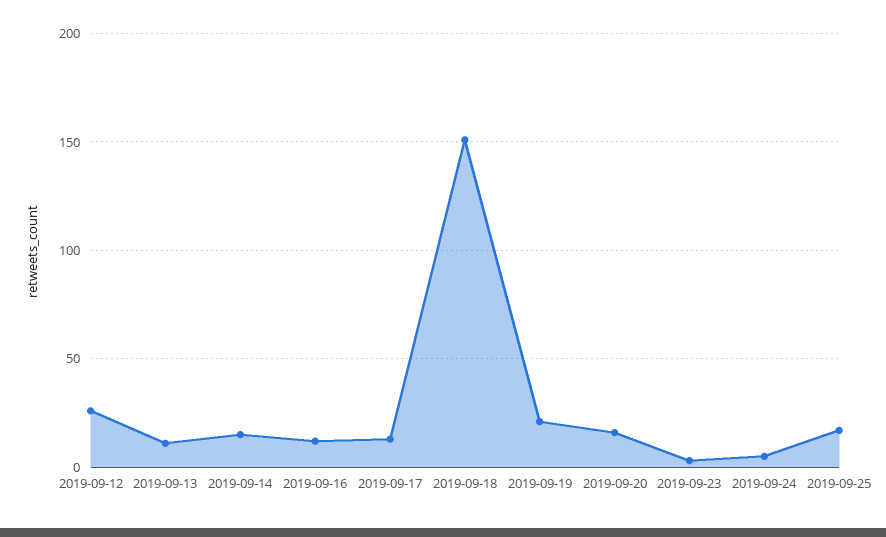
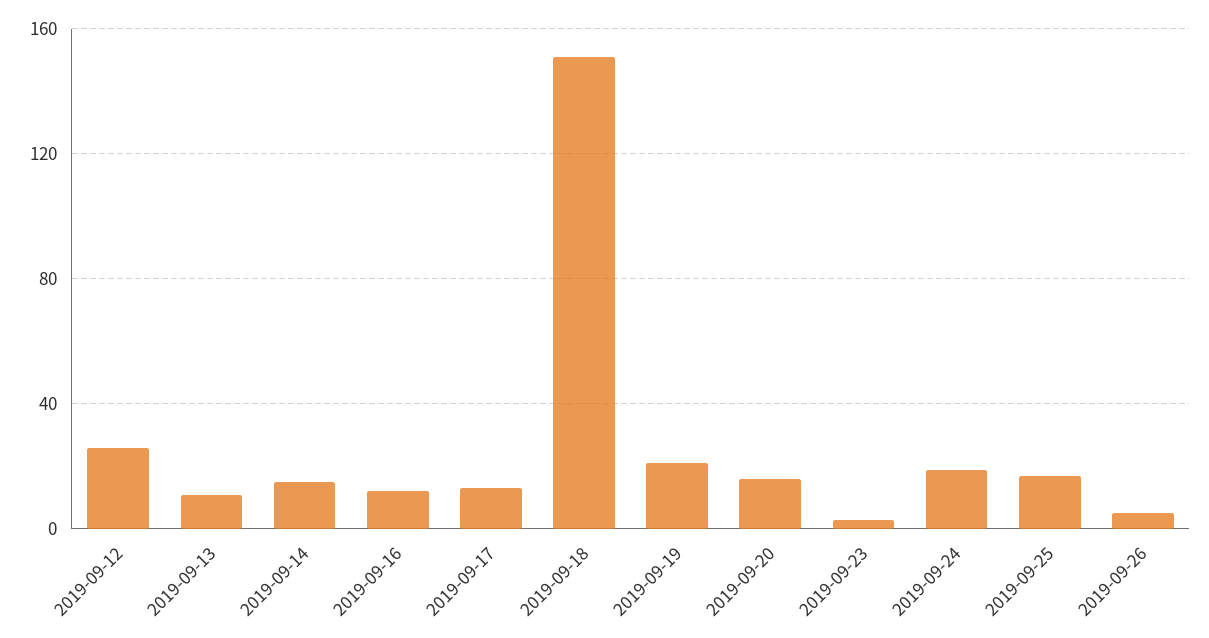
2019-09-24: 5 -> 20
2019-09-26: none -> 5

